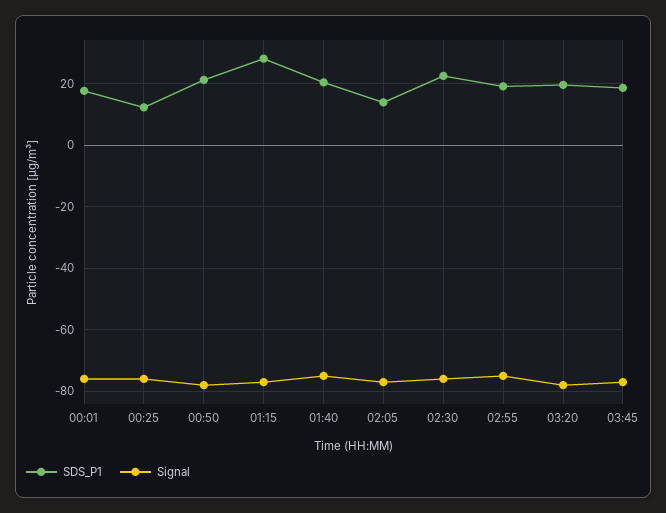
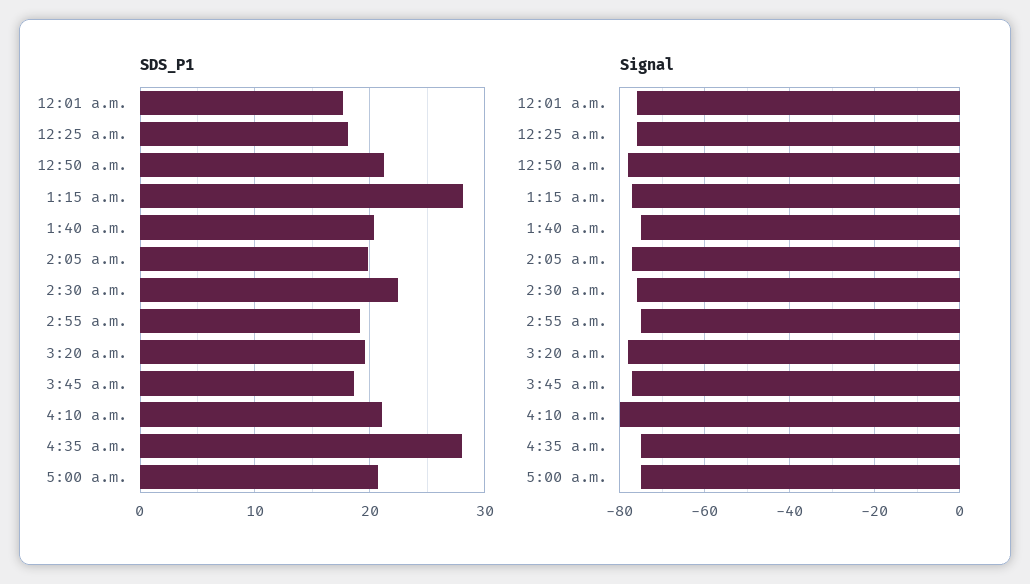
SDS_P1, 00:25: 12 -> 18
SDS_P1, 02:05: 14 -> 20
SDS_P1, 4:10 a.m.: none -> 21
SDS_P1, 4:35 a.m.: none -> 28
SDS_P1, 5:00 a.m.: none -> 21
Signal, 4:10 a.m.: none -> -80
Signal, 4:35 a.m.: none -> -75
Signal, 5:00 a.m.: none -> -75

